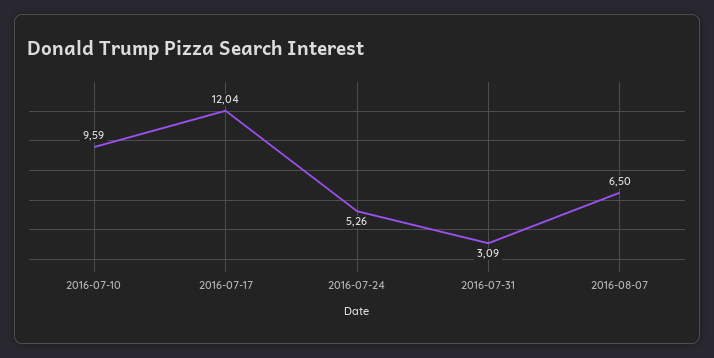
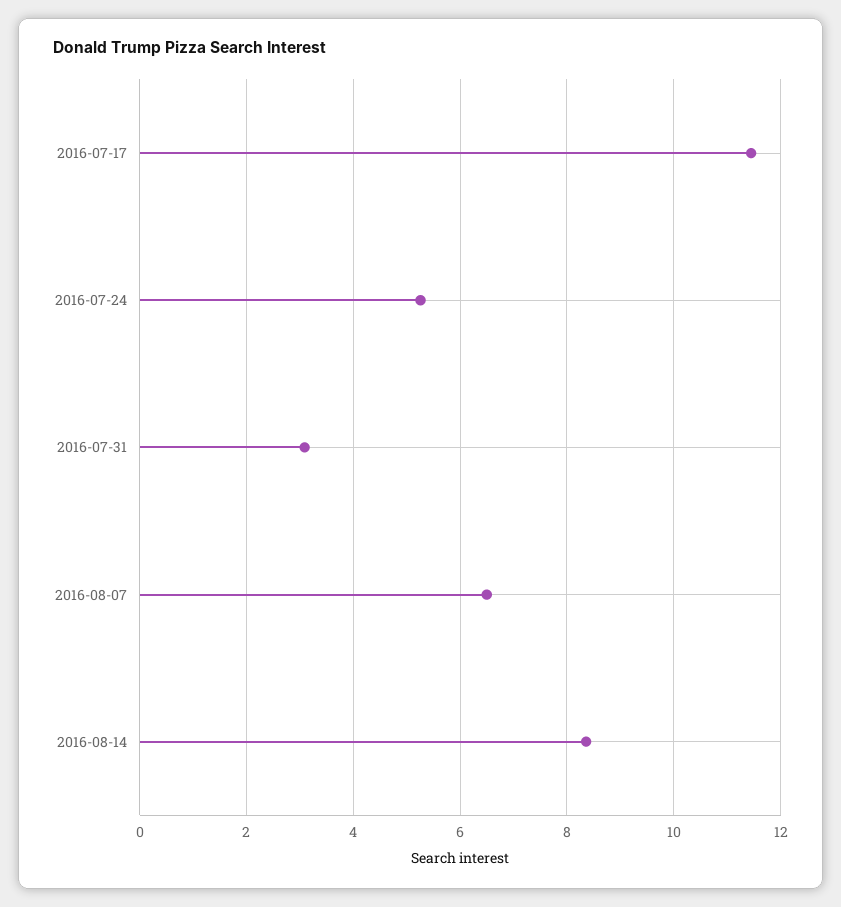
2016-07-10: 9.59 -> none
2016-07-17: 12.04 -> 11.4
2016-08-14: none -> 8.4

